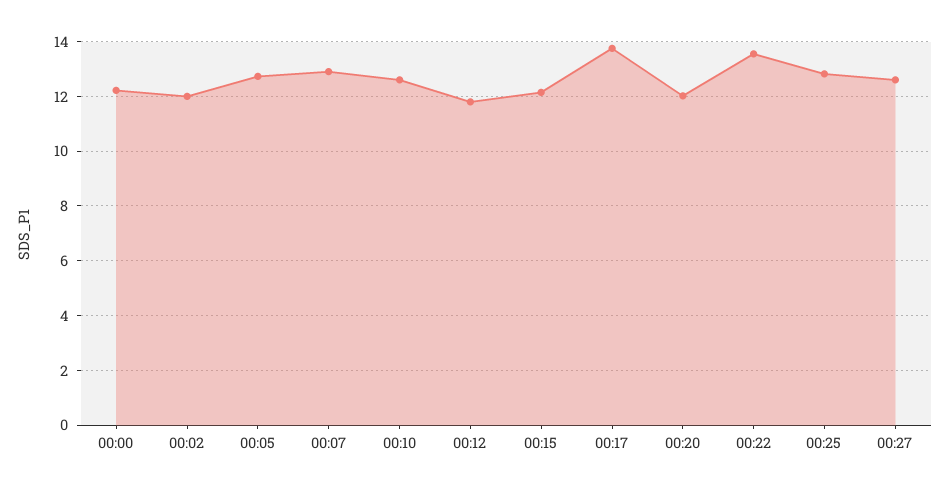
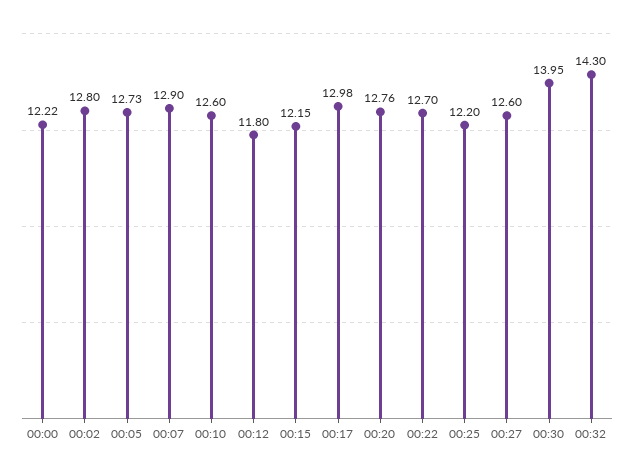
00:02: 12 -> 12.8
00:17: 13.75 -> 12.98
00:20: 12 -> 12.76
00:22: 13.5 -> 12.7
00:25: 12.75 -> 12.2
00:30: none -> 13.95
00:32: none -> 14.3

